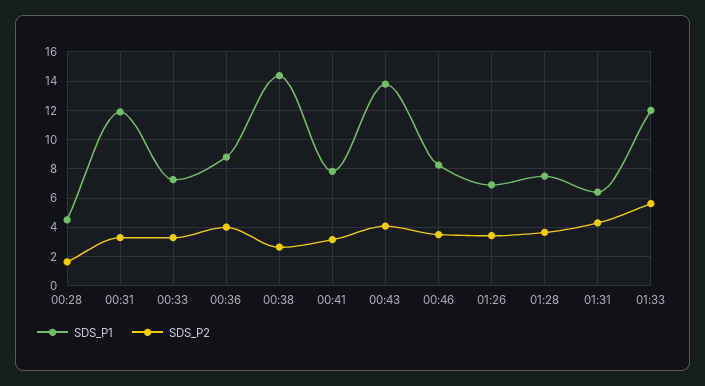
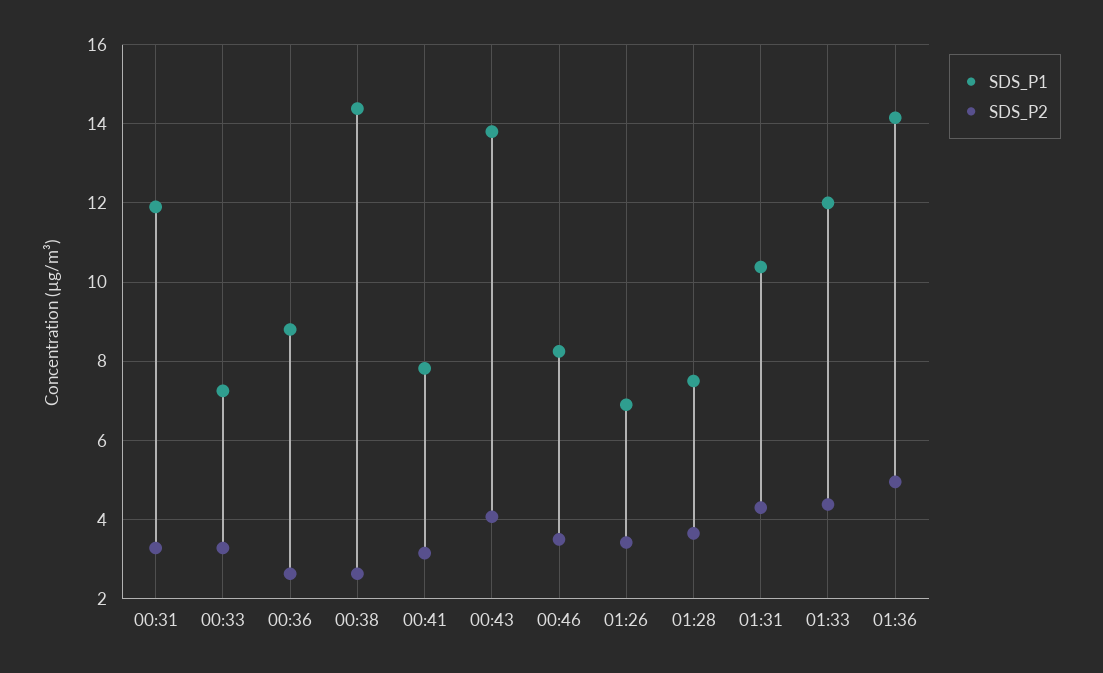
SDS_P1, 00:28: 4.5 -> none
SDS_P2, 00:28: 1.5 -> none
SDS_P2, 00:36: 4 -> 2.6
SDS_P1, 01:31: 6.5 -> 10.4
SDS_P2, 01:33: 5.5 -> 4.4
SDS_P1, 01:36: none -> 14.2
SDS_P2, 01:36: none -> 5

